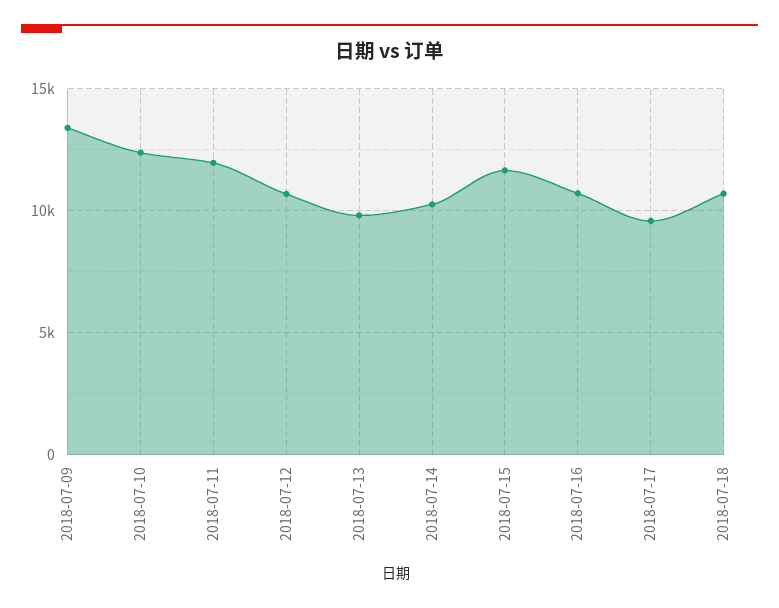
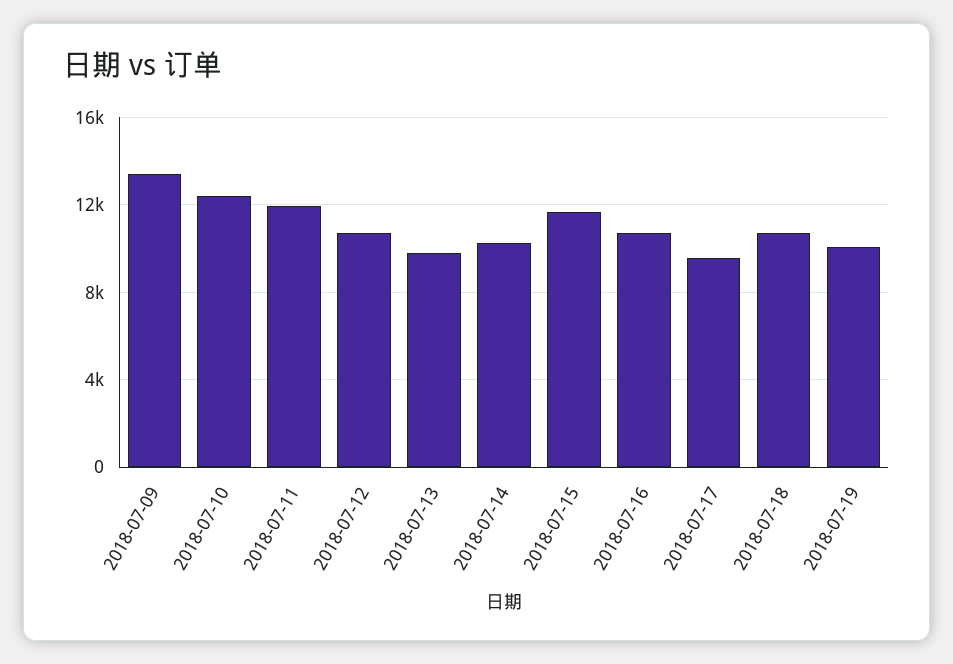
2018-07-19: none -> 10000

